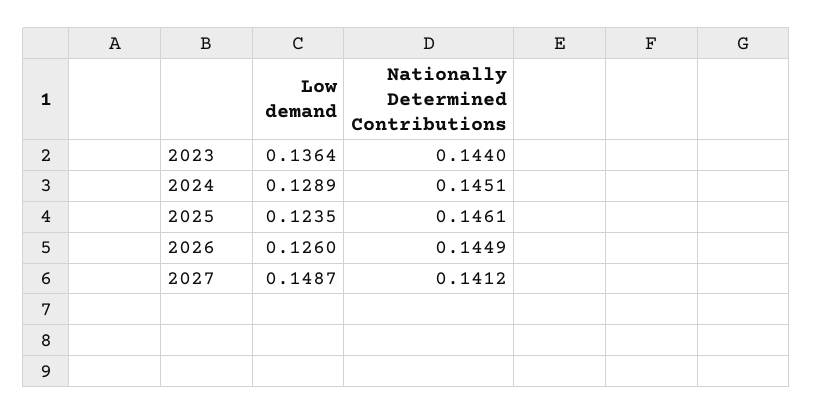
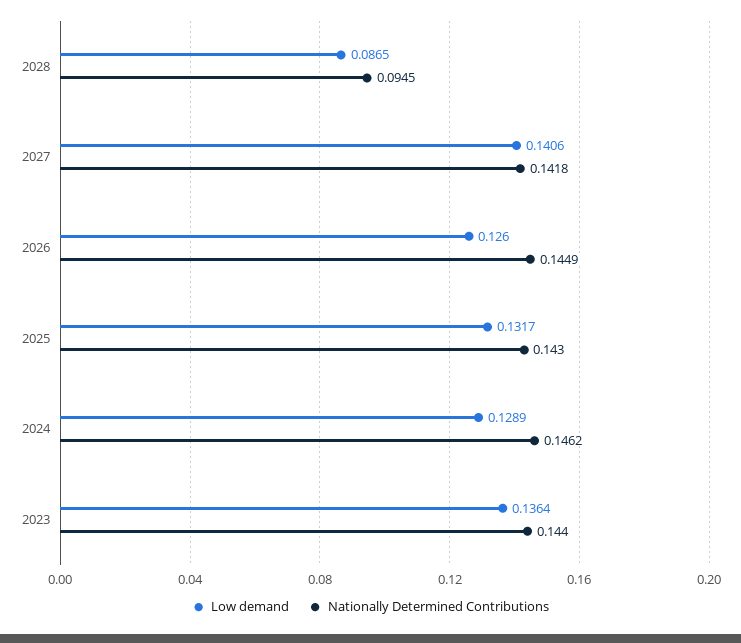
Nationally Determined Contributions, 2024: 0.1451 -> 0.1462
Low demand, 2025: 0.1235 -> 0.1317
Nationally Determined Contributions, 2025: 0.1461 -> 0.143
Low demand, 2027: 0.1487 -> 0.1406
Nationally Determined Contributions, 2027: 0.1412 -> 0.1418
Low demand, 2028: none -> 0.0865
Nationally Determined Contributions, 2028: none -> 0.0945

